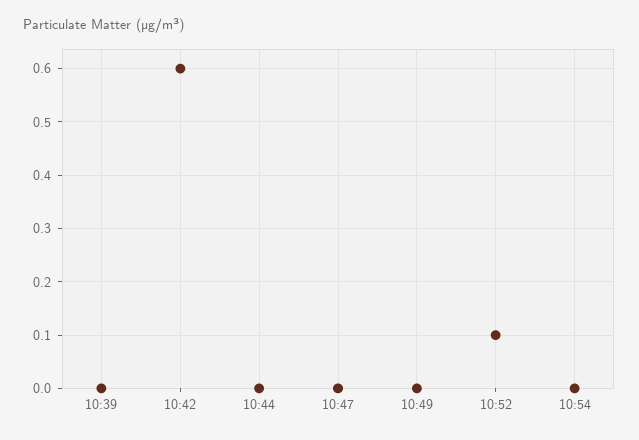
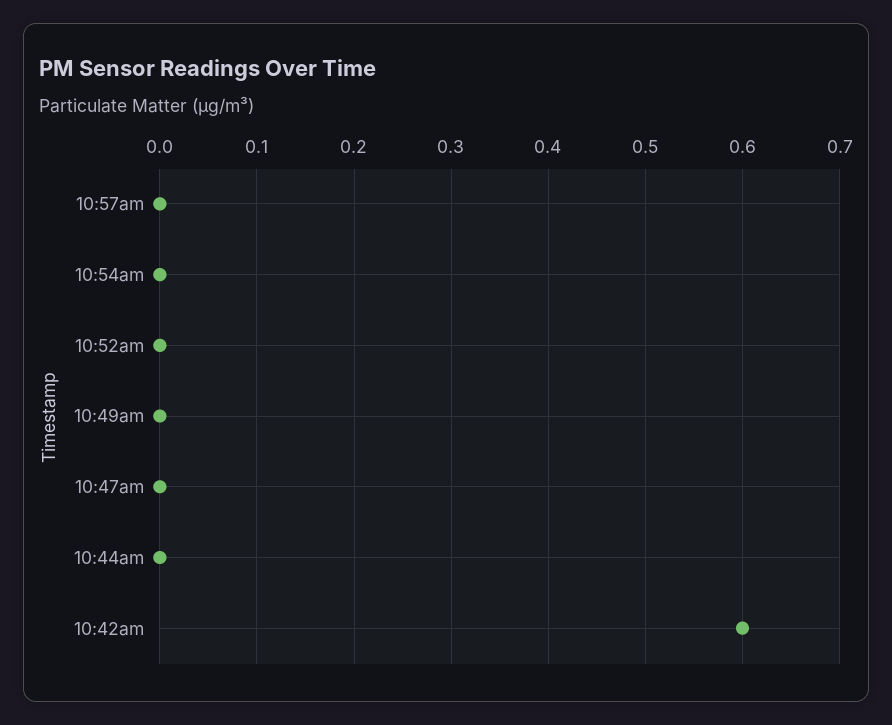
10:39: 0 -> none
10:52: 0.1 -> 0
10:57am: none -> 0

